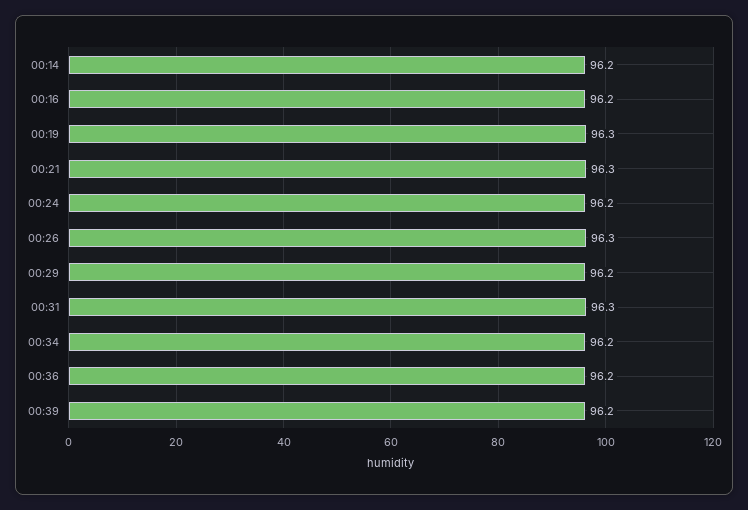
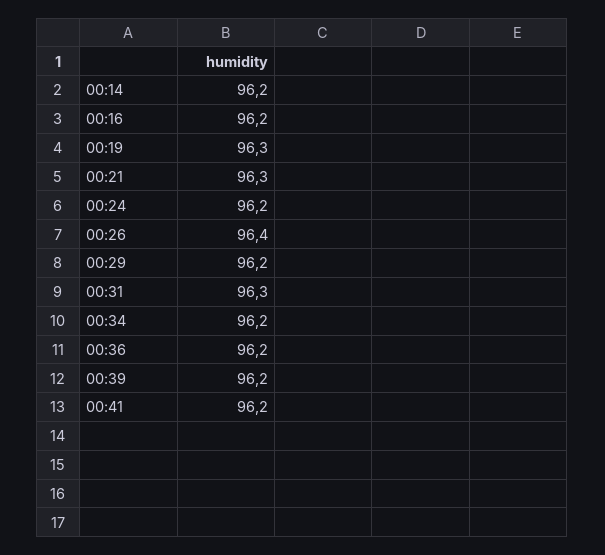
00:26: 96.3 -> 96.4
00:41: none -> 96.2

